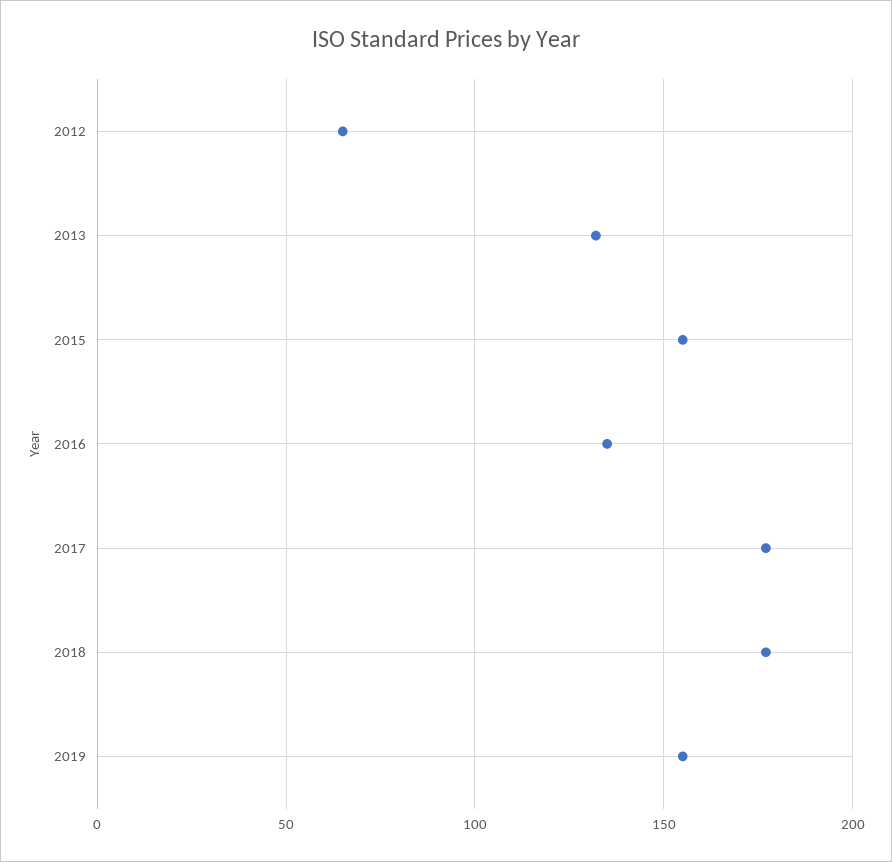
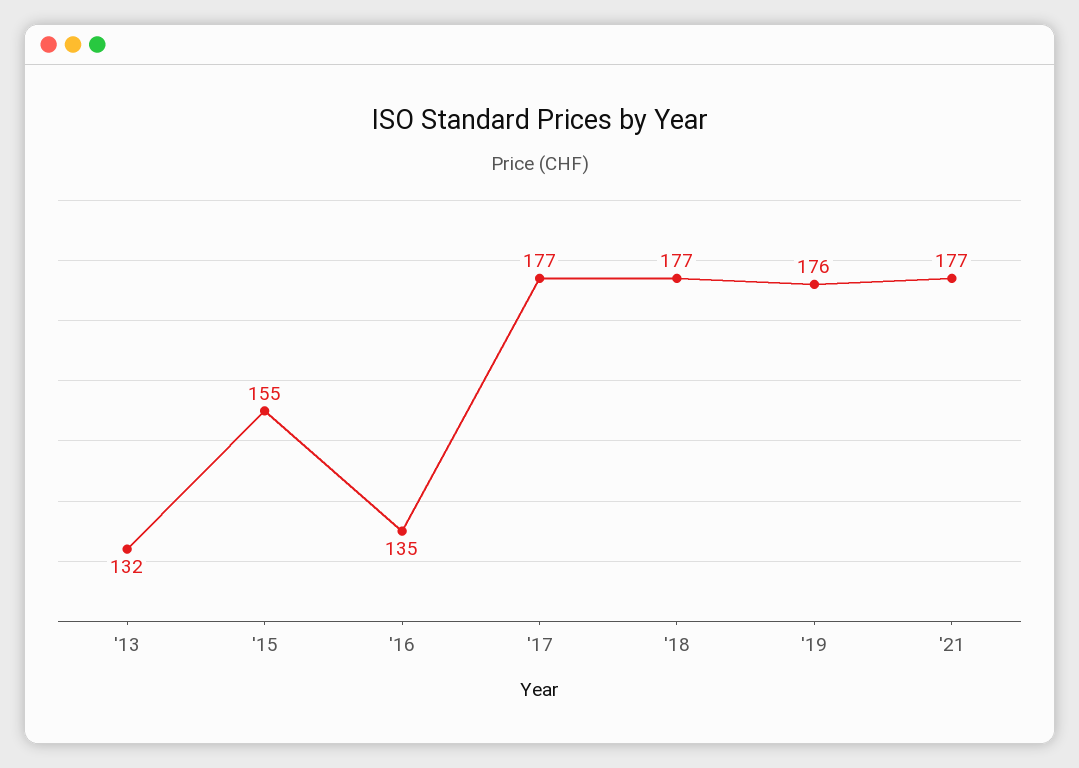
2012: 65 -> none
2019: 155 -> 176
'21: none -> 177

